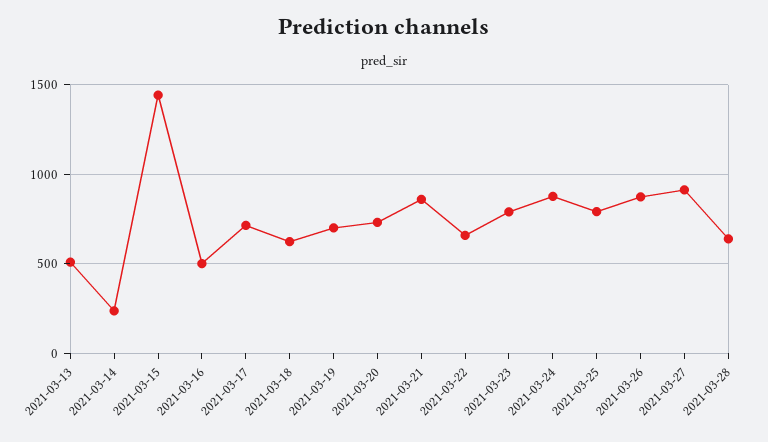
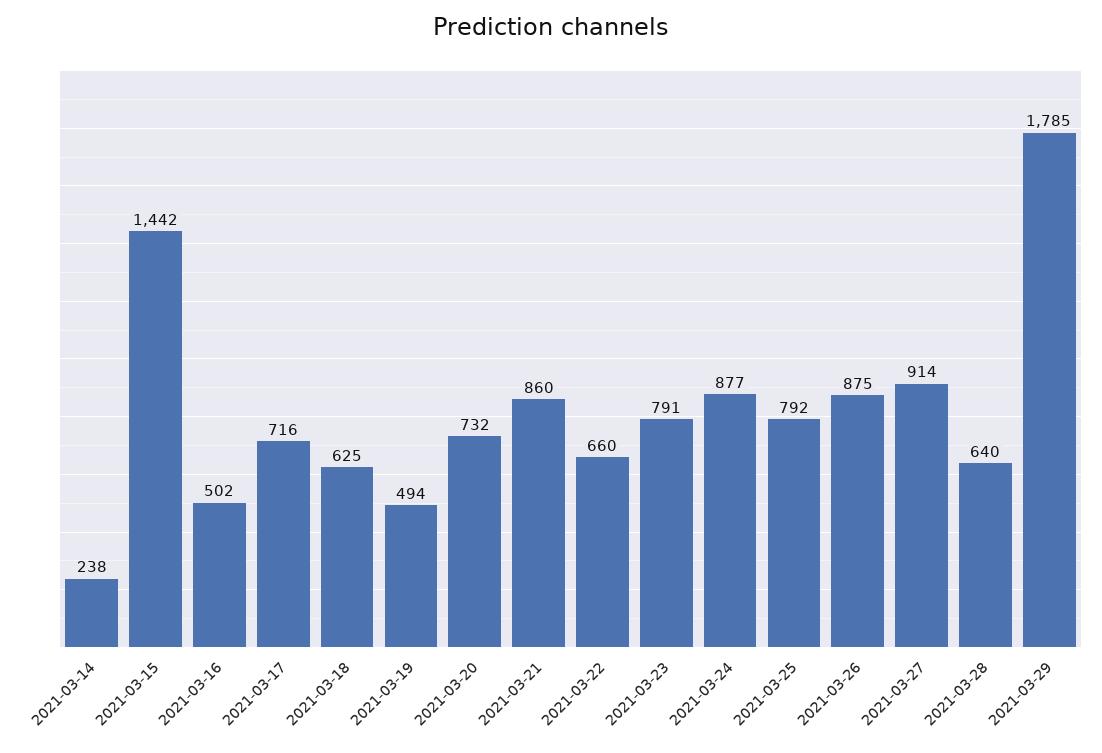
2021-03-13: 500 -> none
2021-03-19: 700 -> 494
2021-03-29: none -> 1785

